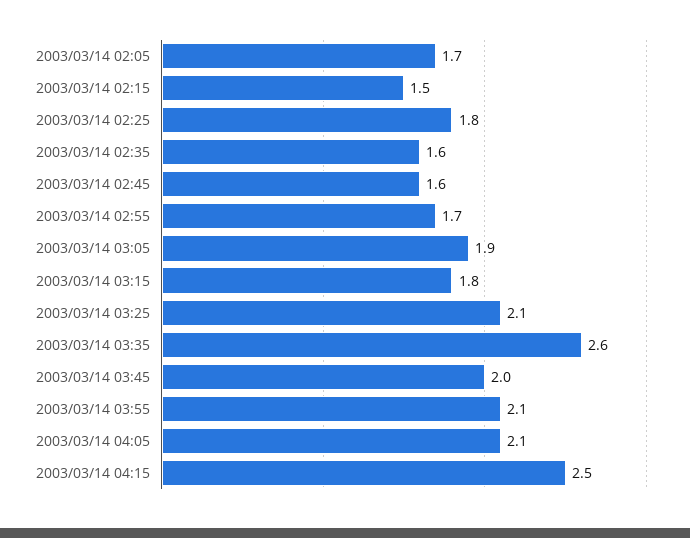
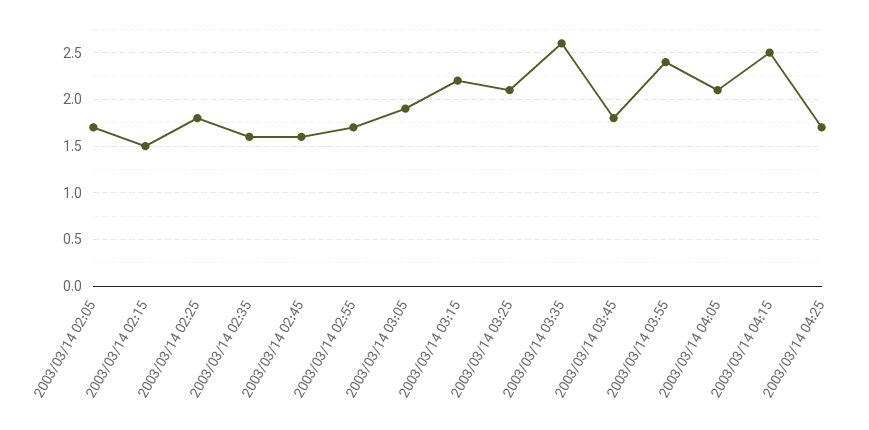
2003/03/14 03:15: 1.8 -> 2.2
2003/03/14 03:45: 2 -> 1.8
2003/03/14 03:55: 2.1 -> 2.4
2003/03/14 04:25: none -> 1.7

